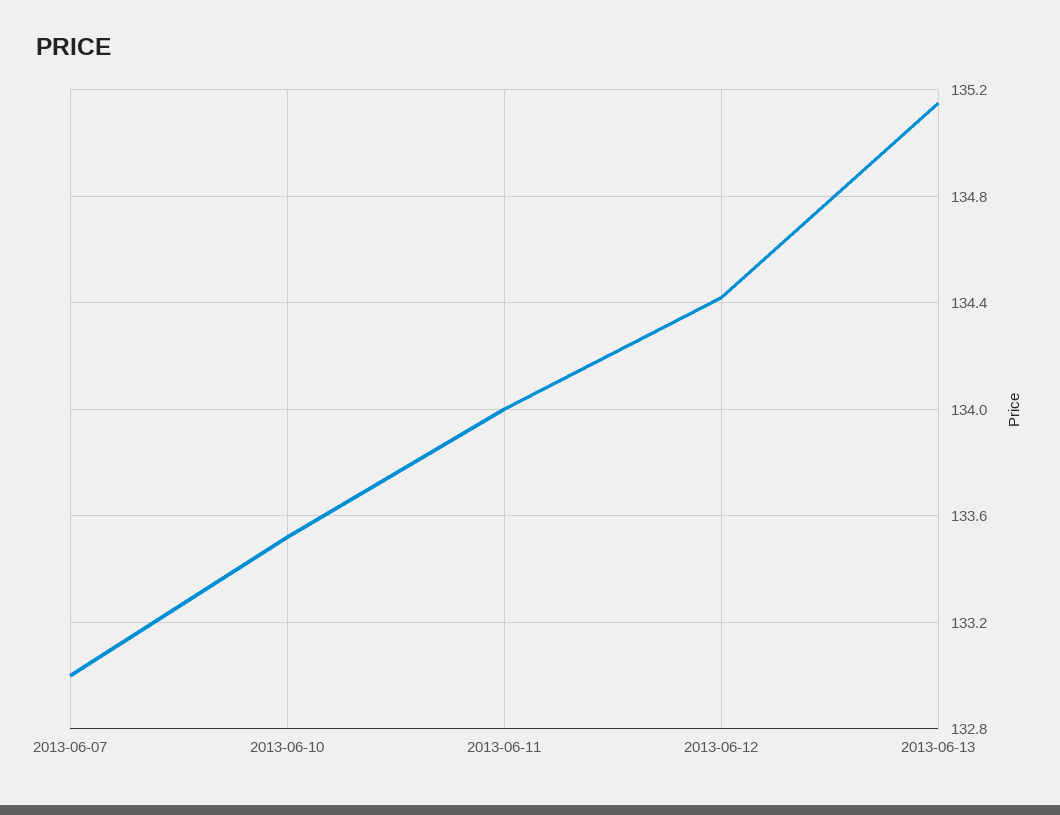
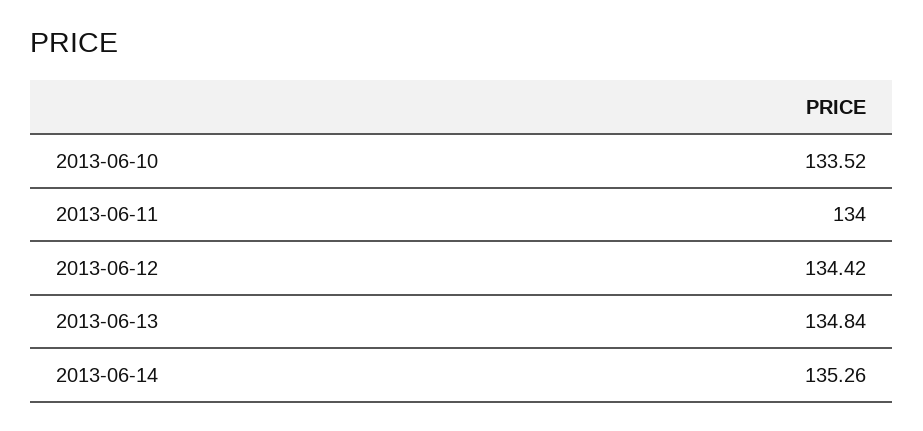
2013-06-07: 133 -> none
2013-06-13: 135.15 -> 134.84
2013-06-14: none -> 135.26

